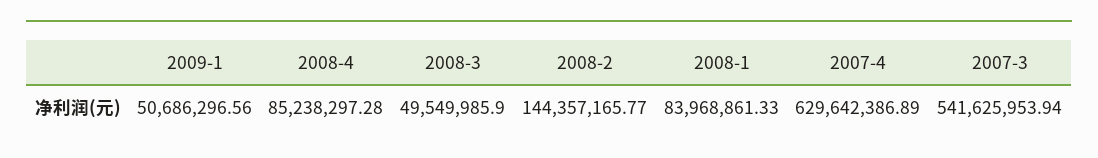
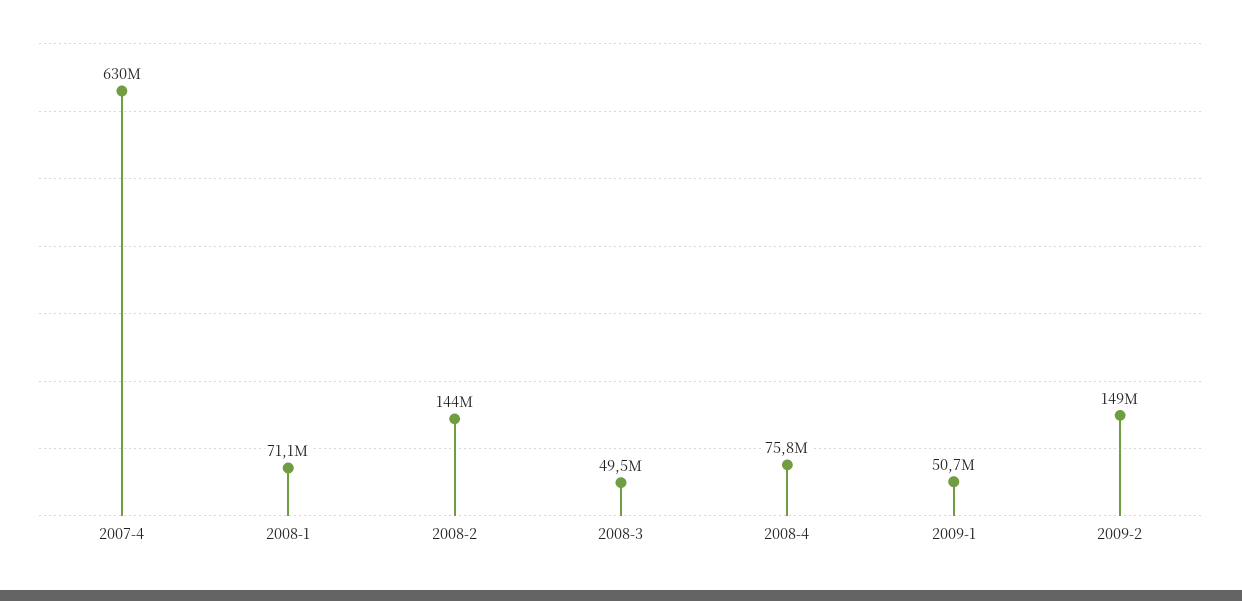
2008-4: 85238297.28 -> 75800000
2008-1: 83968861.33 -> 71100000
2007-3: 541625953.94 -> none
2009-2: none -> 149000000

